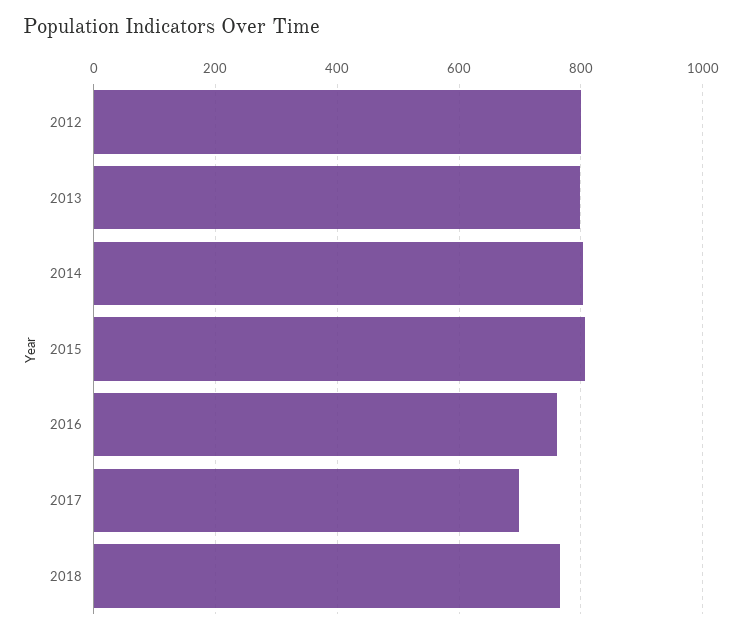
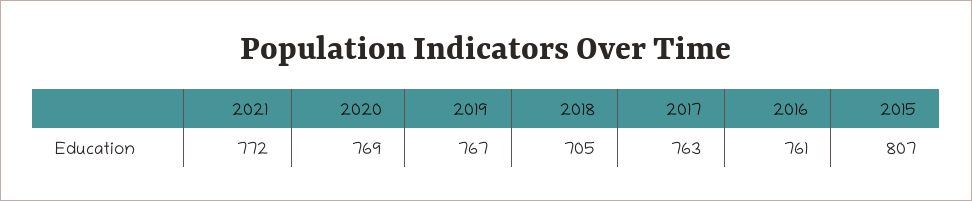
2012: 800 -> none
2013: 800 -> none
2014: 800 -> none
2017: 700 -> 763
2018: 760 -> 705
2021: none -> 772
2020: none -> 769
2019: none -> 767

